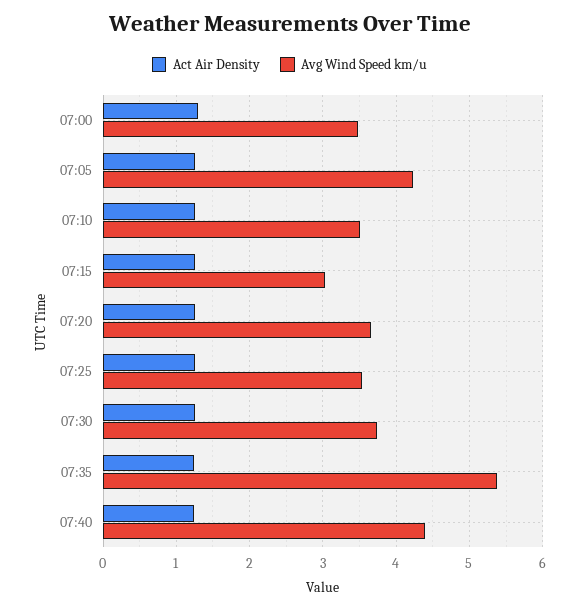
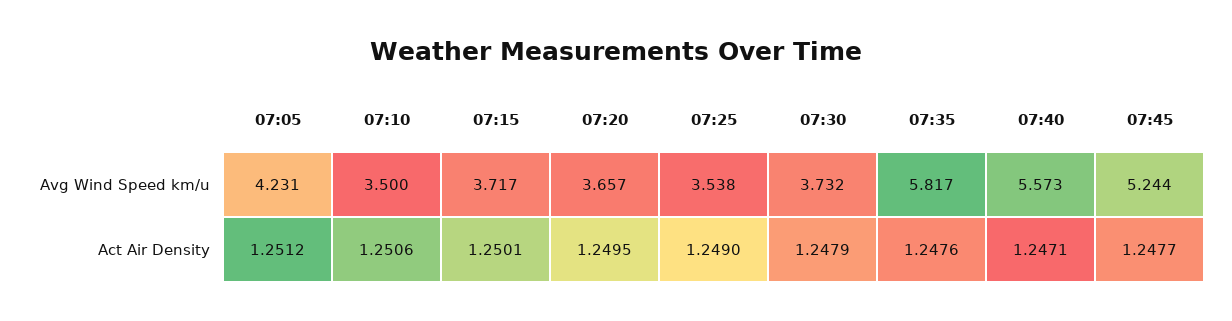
Act Air Density, 07:00: 1.3 -> none
Avg Wind Speed km/u, 07:00: 3.5 -> none
Avg Wind Speed km/u, 07:15: 3 -> 3.717
Avg Wind Speed km/u, 07:35: 5.4 -> 5.817
Avg Wind Speed km/u, 07:40: 4.4 -> 5.573
Avg Wind Speed km/u, 07:45: none -> 5.244
Act Air Density, 07:45: none -> 1.2477

